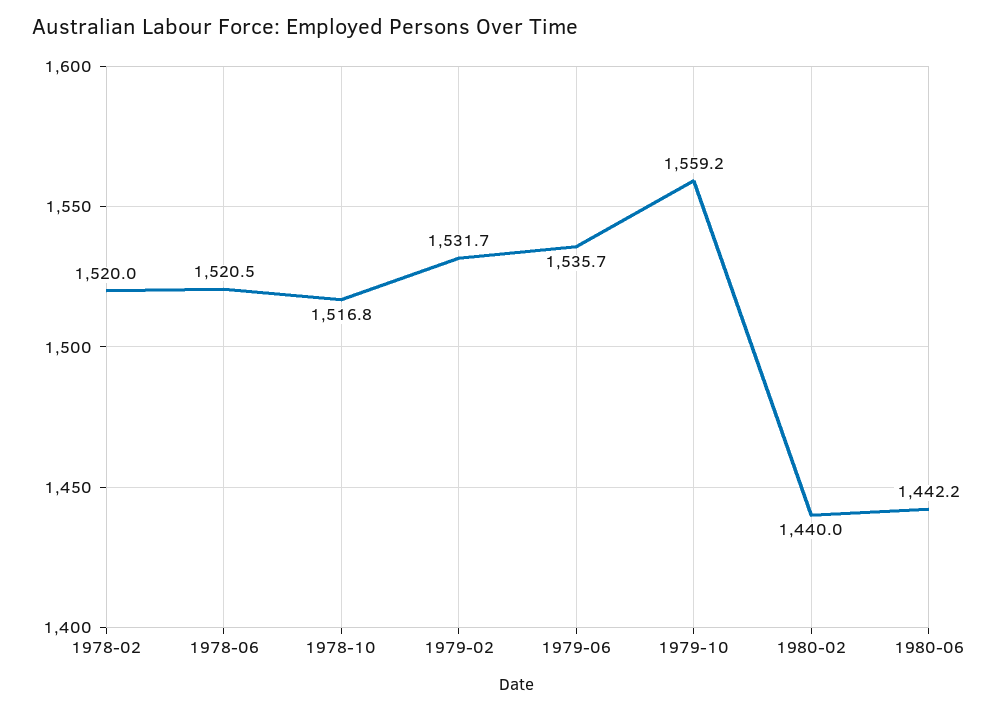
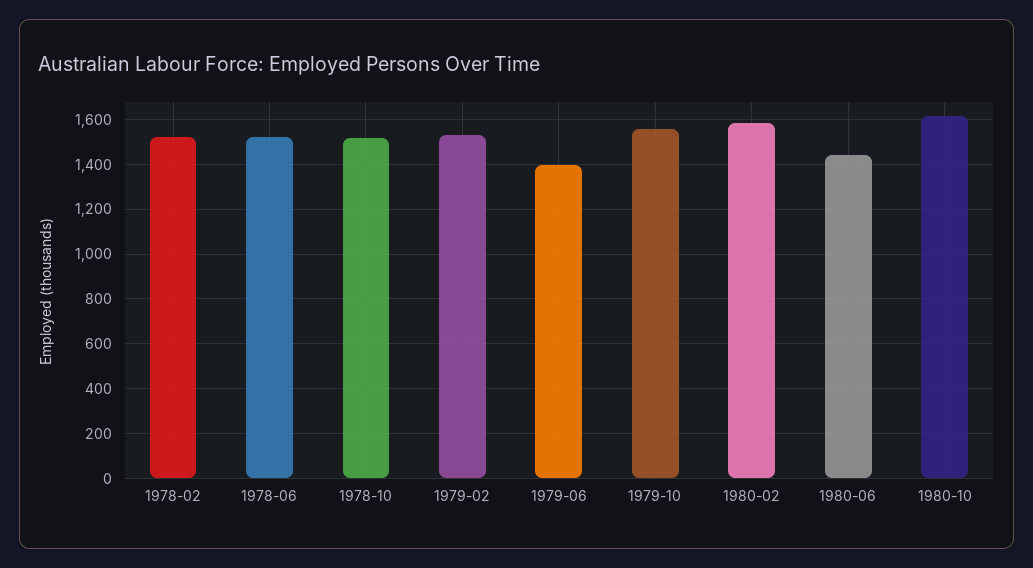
1979-06: 1535.7 -> 1400
1980-02: 1440 -> 1600
1980-10: none -> 1600

